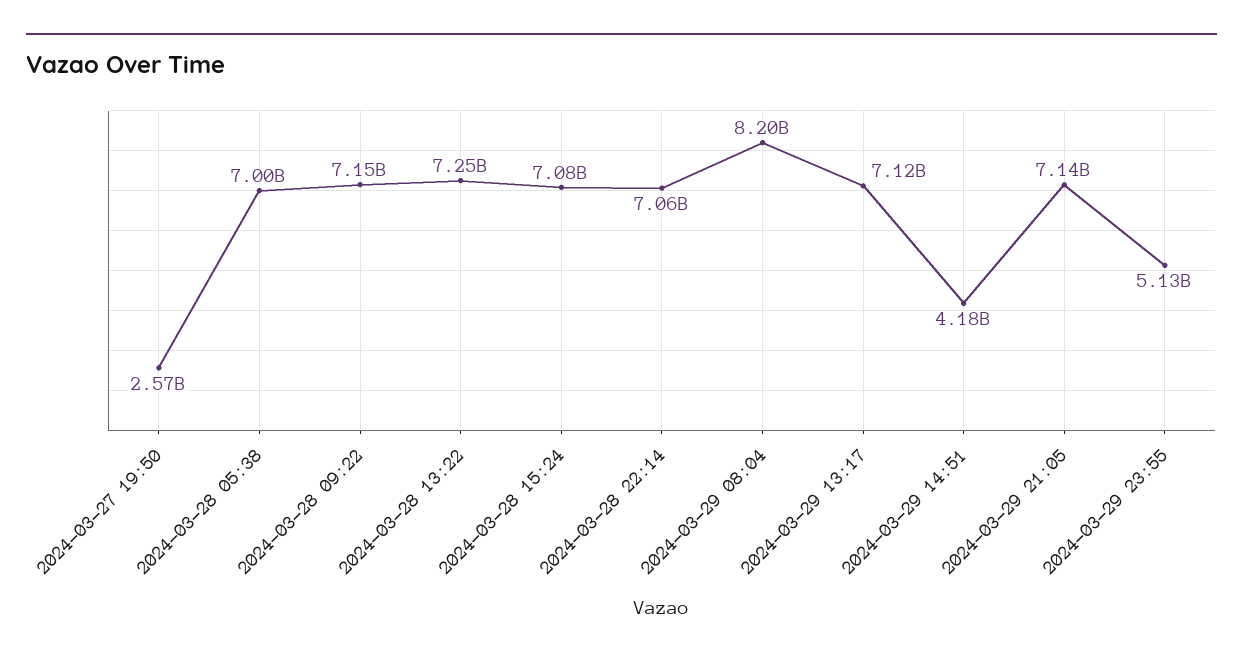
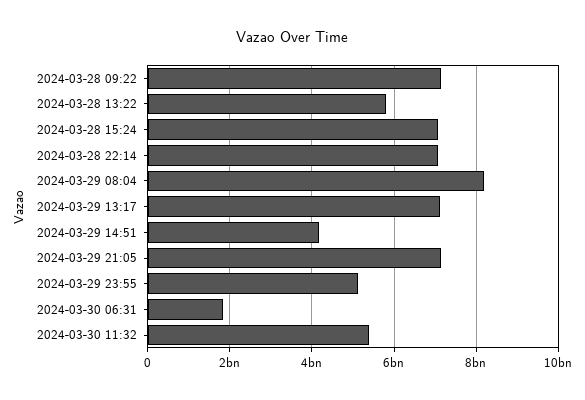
2024-03-27 19:50: 2570000000 -> none
2024-03-28 05:38: 7000000000 -> none
2024-03-28 13:22: 7250000000 -> 5800000000
2024-03-30 06:31: none -> 1800000000
2024-03-30 11:32: none -> 5400000000

